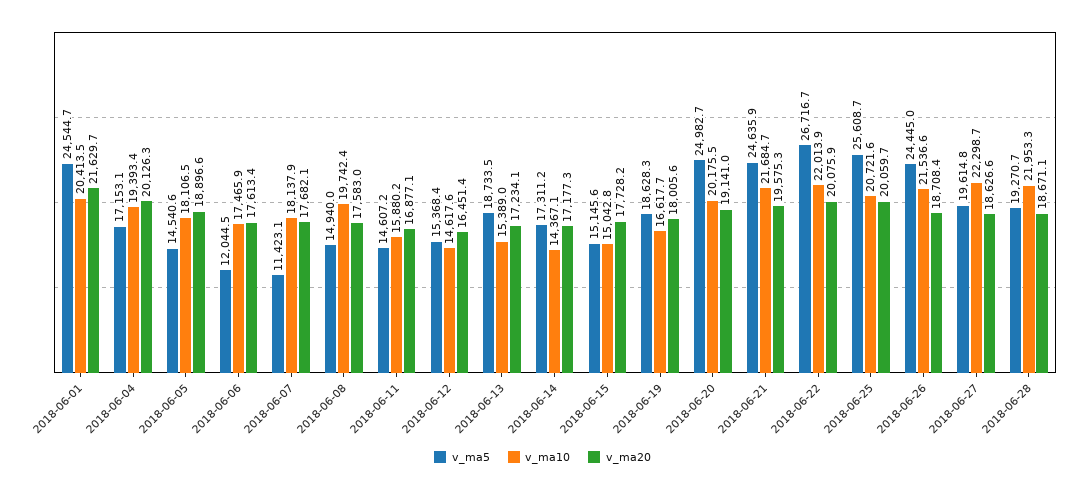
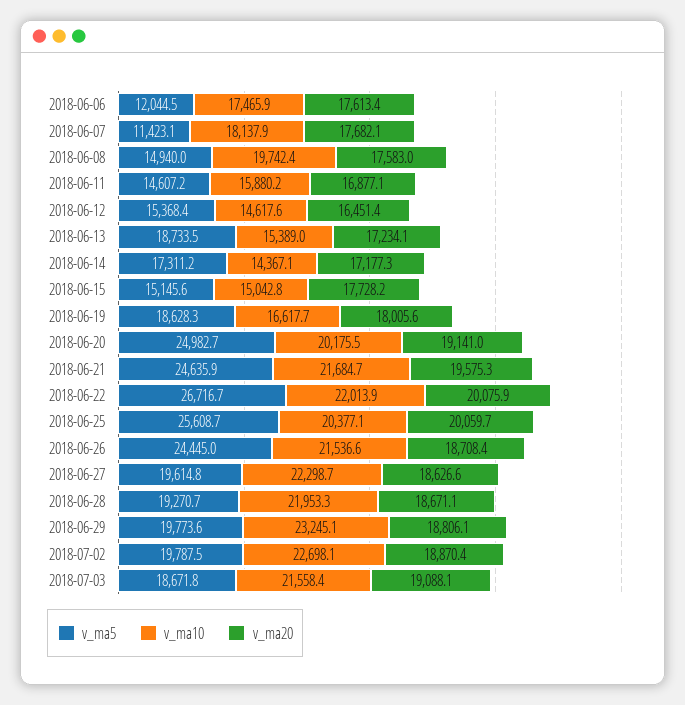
v_ma5, 2018-06-01: 24544.7 -> none
v_ma10, 2018-06-01: 20413.5 -> none
v_ma20, 2018-06-01: 21629.7 -> none
v_ma5, 2018-06-04: 17153.1 -> none
v_ma10, 2018-06-04: 19393.4 -> none
v_ma20, 2018-06-04: 20126.3 -> none
v_ma5, 2018-06-05: 14540.6 -> none
v_ma10, 2018-06-05: 18106.5 -> none
v_ma20, 2018-06-05: 18896.6 -> none
v_ma10, 2018-06-25: 20721.6 -> 20377.1
v_ma5, 2018-06-29: none -> 19773.6
v_ma10, 2018-06-29: none -> 23245.1
v_ma20, 2018-06-29: none -> 18806.1
v_ma5, 2018-07-02: none -> 19787.5
v_ma10, 2018-07-02: none -> 22698.1
v_ma20, 2018-07-02: none -> 18870.4
v_ma5, 2018-07-03: none -> 18671.8
v_ma10, 2018-07-03: none -> 21558.4
v_ma20, 2018-07-03: none -> 19088.1

